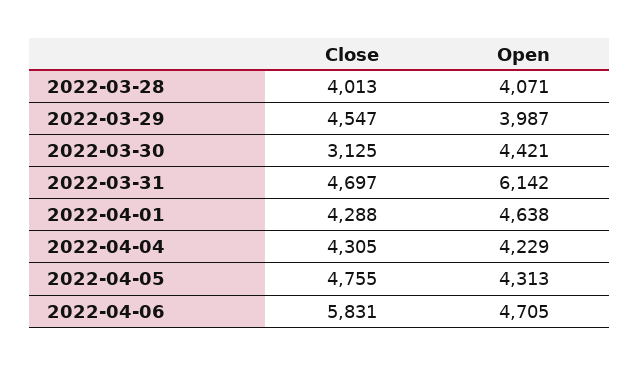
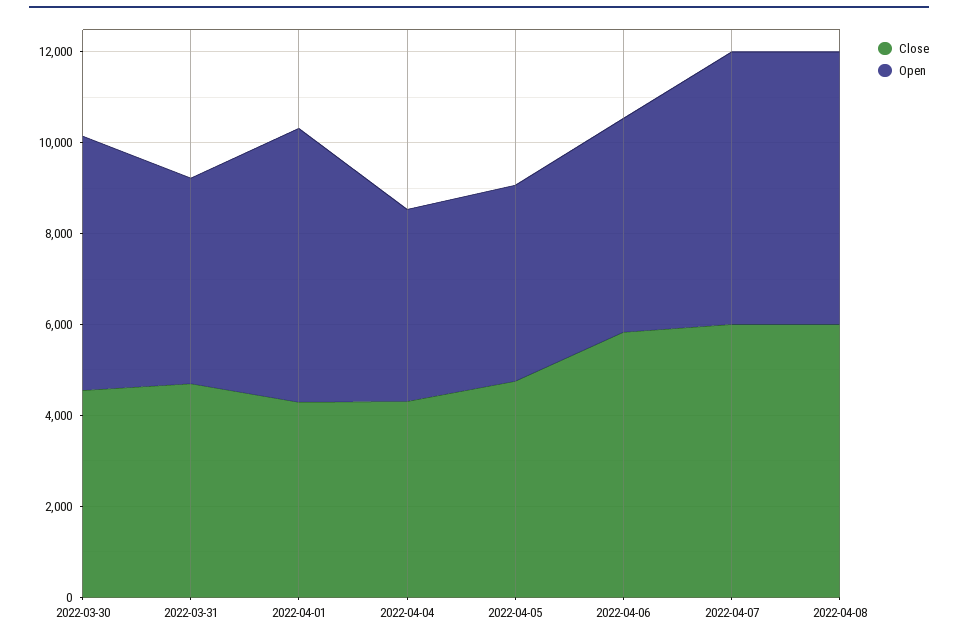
Close, 2022-03-28: 4013 -> none
Open, 2022-03-28: 4071 -> none
Close, 2022-03-29: 4547 -> none
Open, 2022-03-29: 3987 -> none
Close, 2022-03-30: 3125 -> 4500
Open, 2022-03-30: 4421 -> 5500
Open, 2022-03-31: 6142 -> 4500
Open, 2022-04-01: 4638 -> 6000
Close, 2022-04-07: none -> 6000
Open, 2022-04-07: none -> 6000
Close, 2022-04-08: none -> 6000
Open, 2022-04-08: none -> 6000

